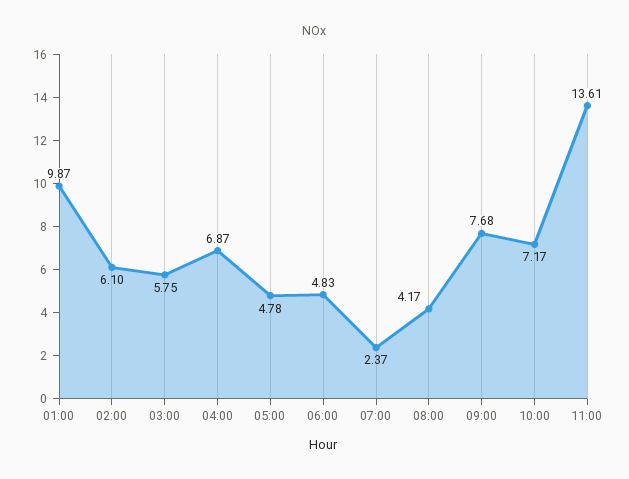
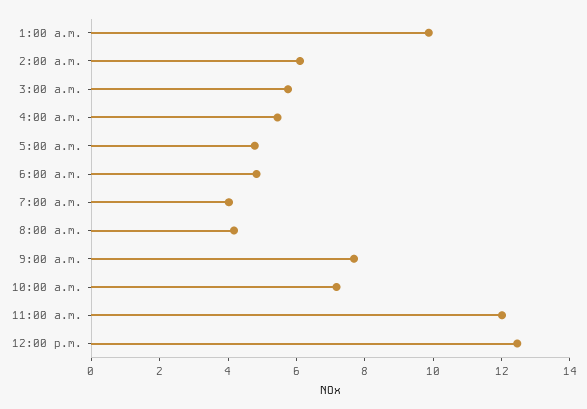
04:00: 6.87 -> 5.5
07:00: 2.37 -> 4
11:00: 13.61 -> 12
12:00 p.m.: none -> 12.5

